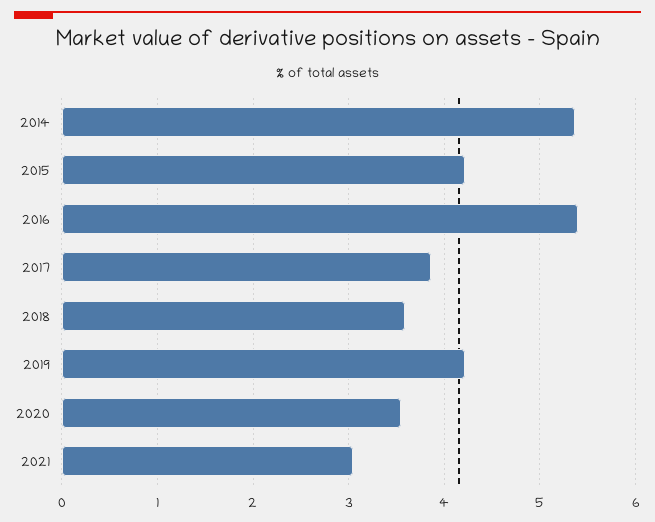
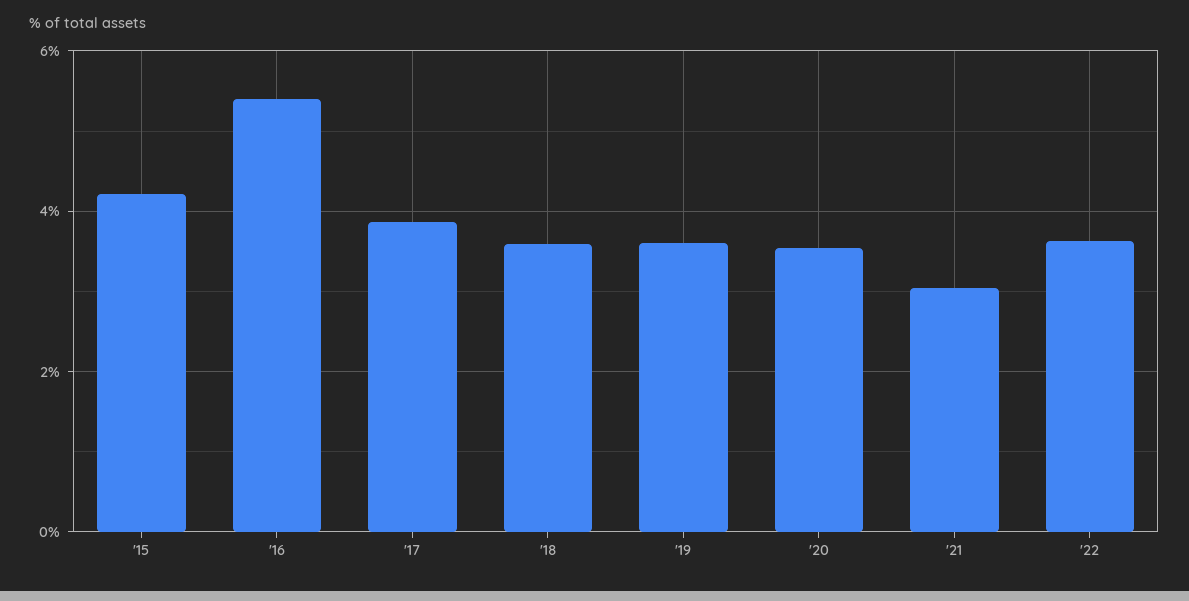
2014: 5.4 -> none
2019: 4.2 -> 3.6
'22: none -> 3.6

